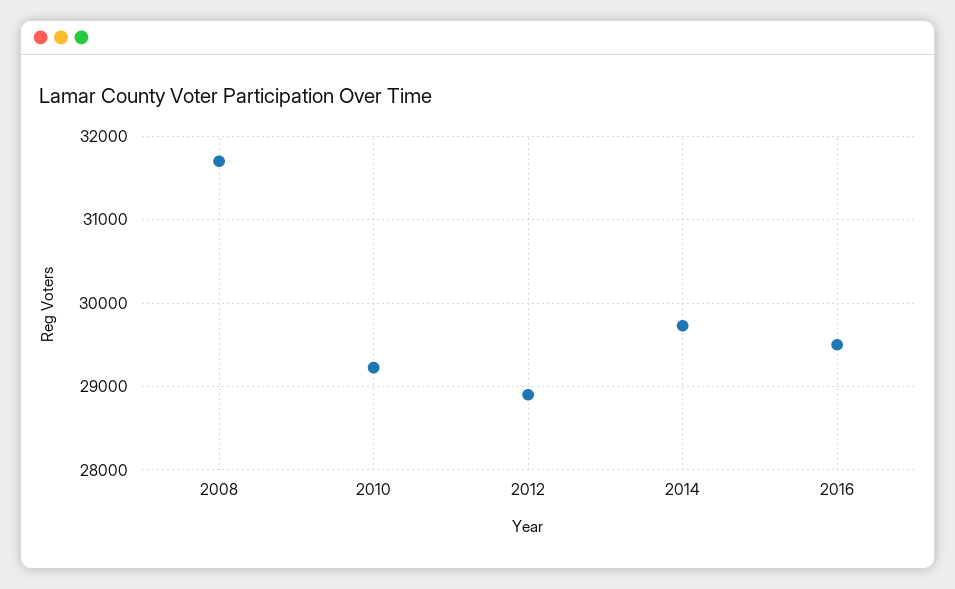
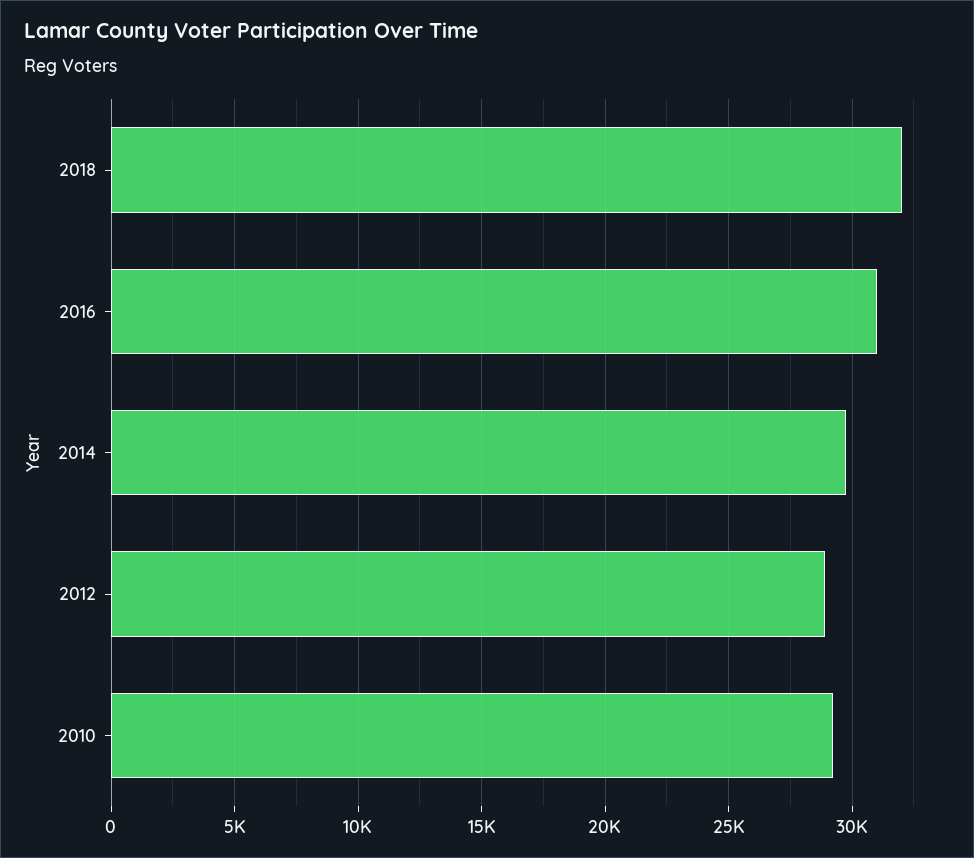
2008: 31700 -> none
2016: 29500 -> 31000
2018: none -> 32000

